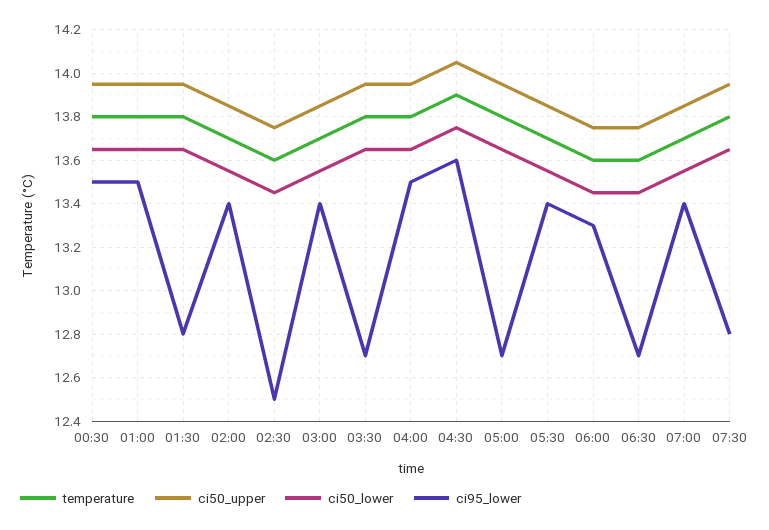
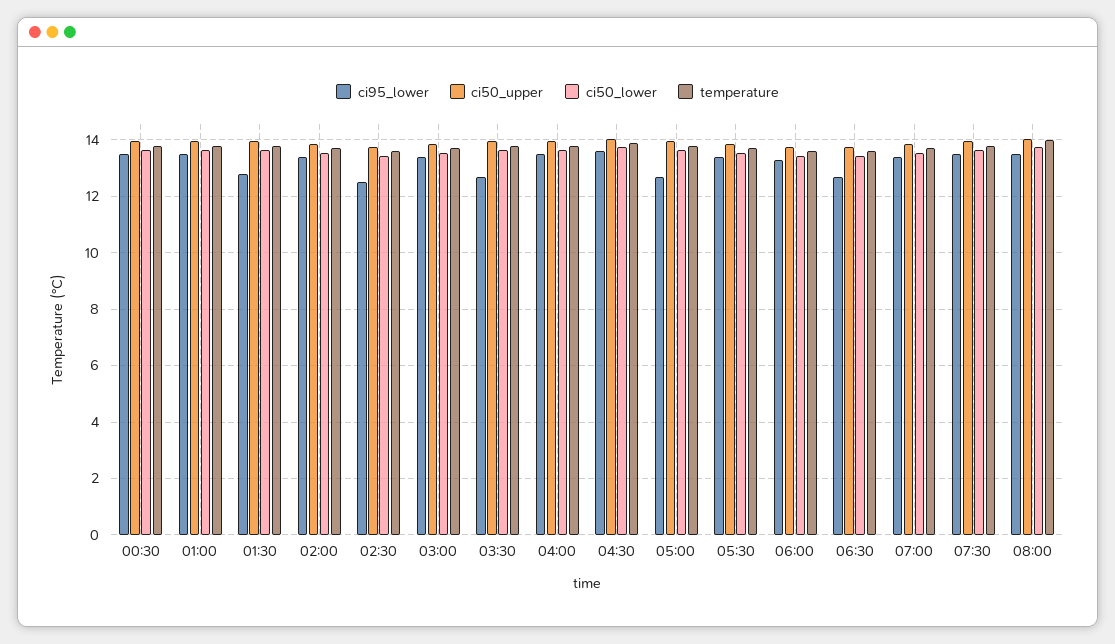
ci95_lower, 07:30: 12.8 -> 13.5
ci95_lower, 08:00: none -> 13.5
ci50_upper, 08:00: none -> 14
ci50_lower, 08:00: none -> 13.75
temperature, 08:00: none -> 14

